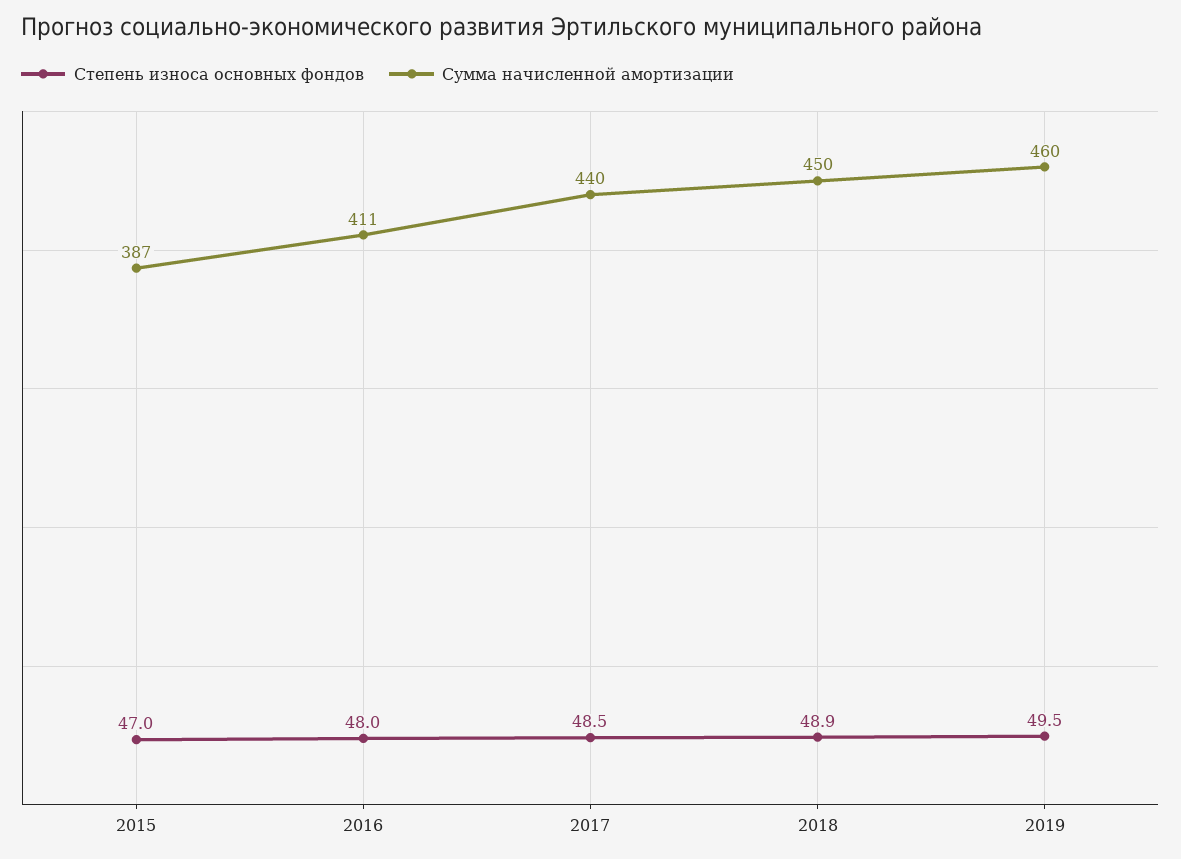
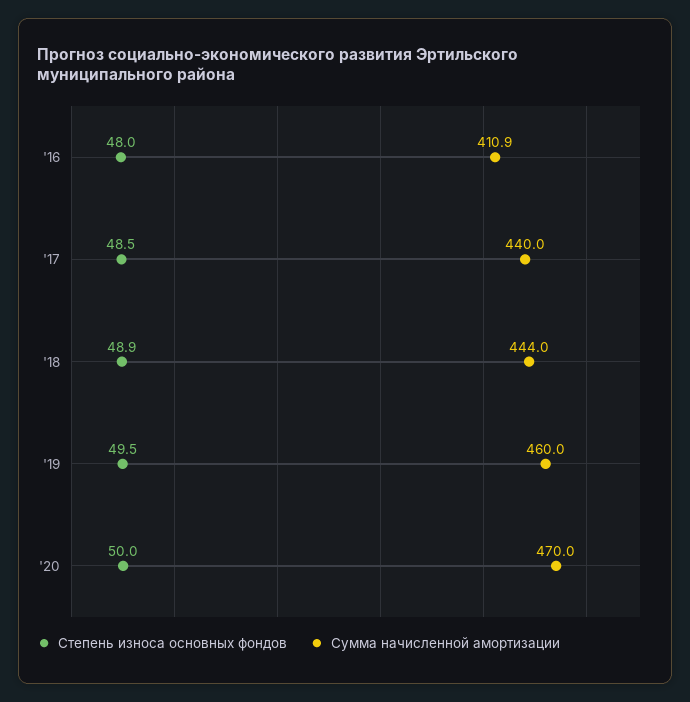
Степень износа основных фондов, 2015: 47 -> none
Сумма начисленной амортизации, 2015: 387 -> none
Сумма начисленной амортизации, 2018: 450 -> 444
Степень износа основных фондов, '20: none -> 50
Сумма начисленной амортизации, '20: none -> 470

